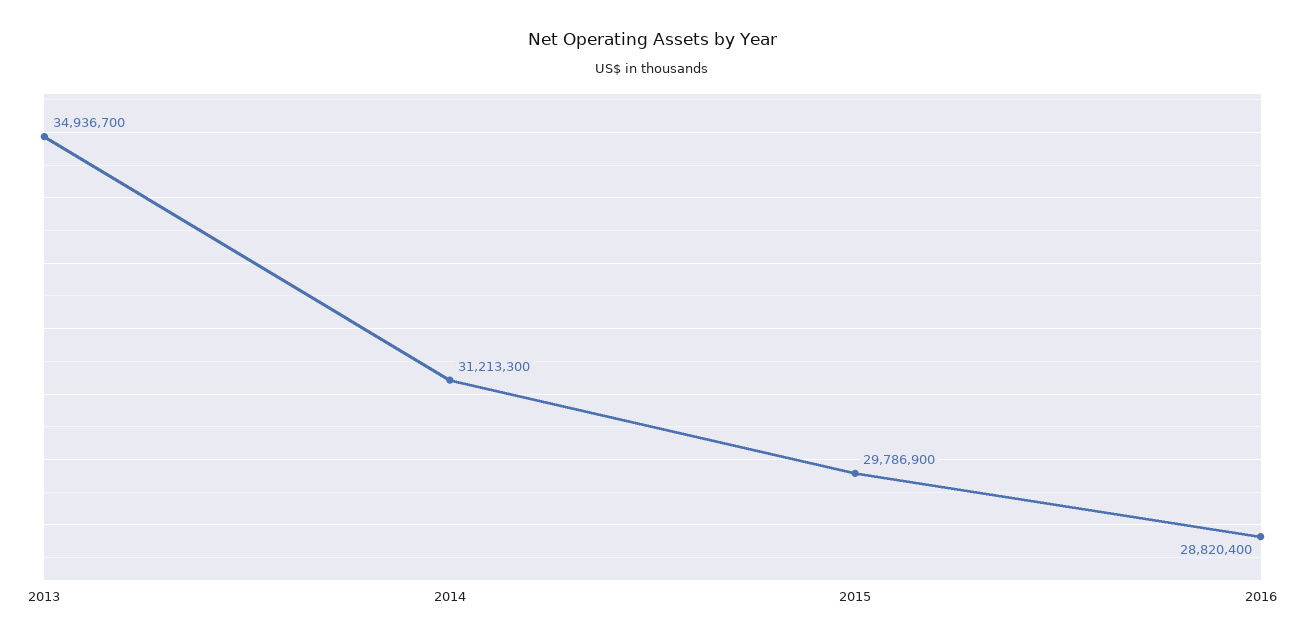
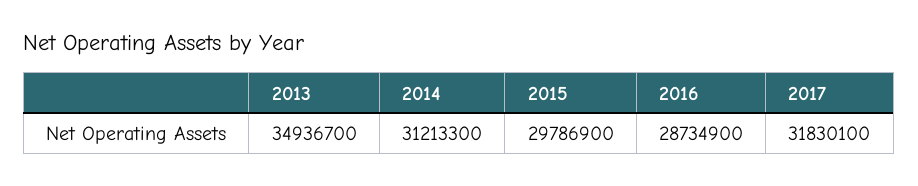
2016: 28820400 -> 28734900
2017: none -> 31830100

